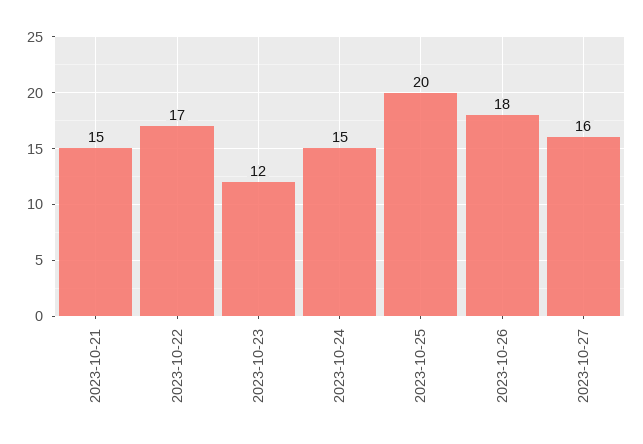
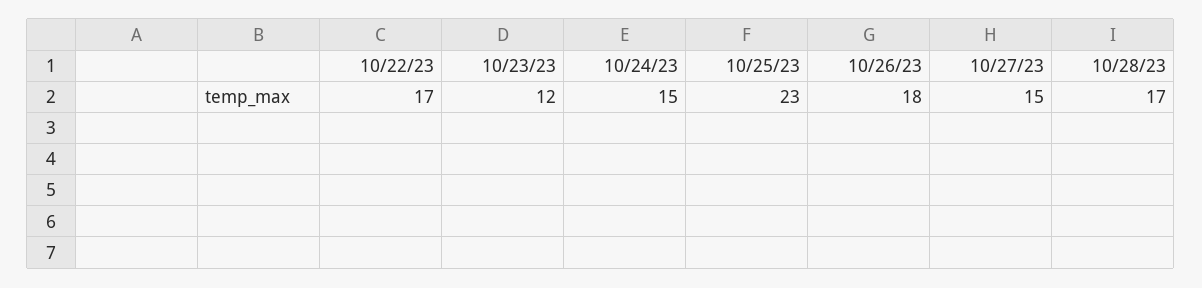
2023-10-21: 15 -> none
2023-10-25: 20 -> 23
2023-10-27: 16 -> 15
10/28/23: none -> 17

